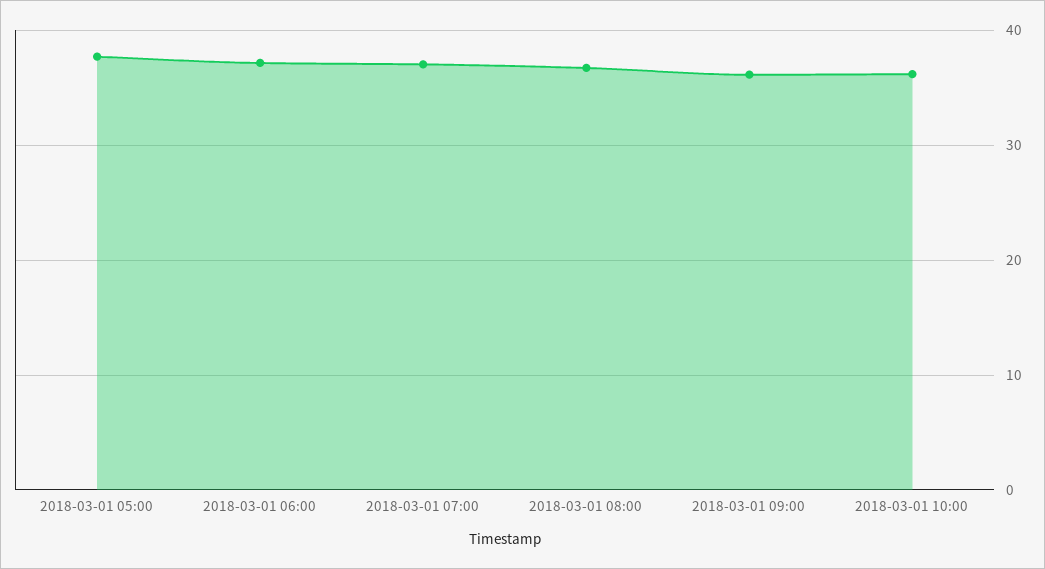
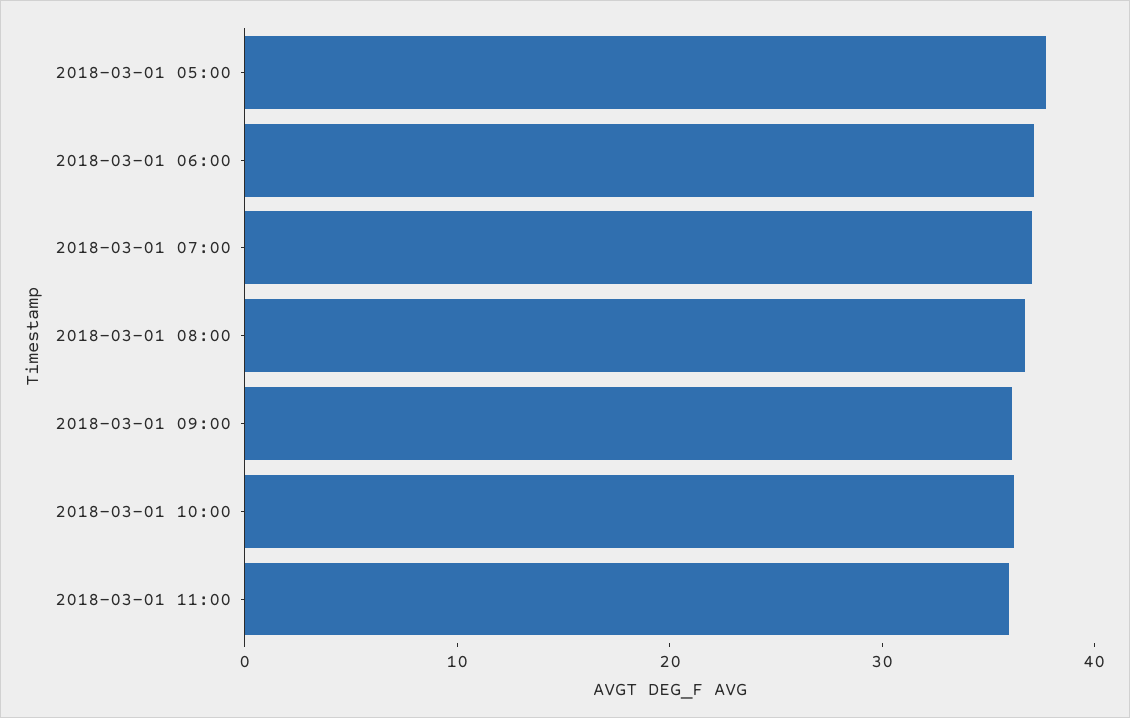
2018-03-01 11:00: none -> 36

